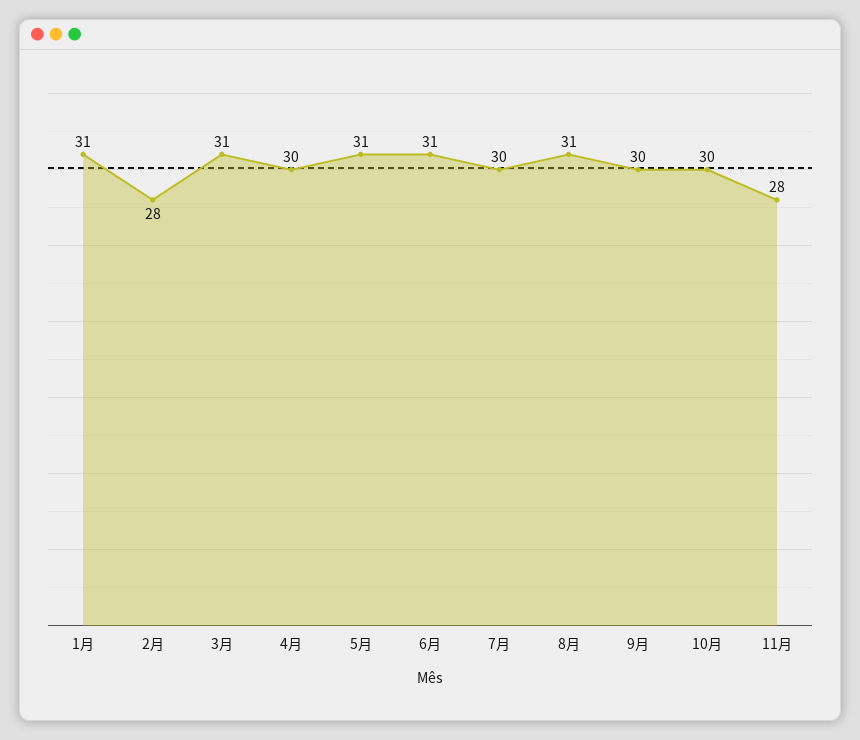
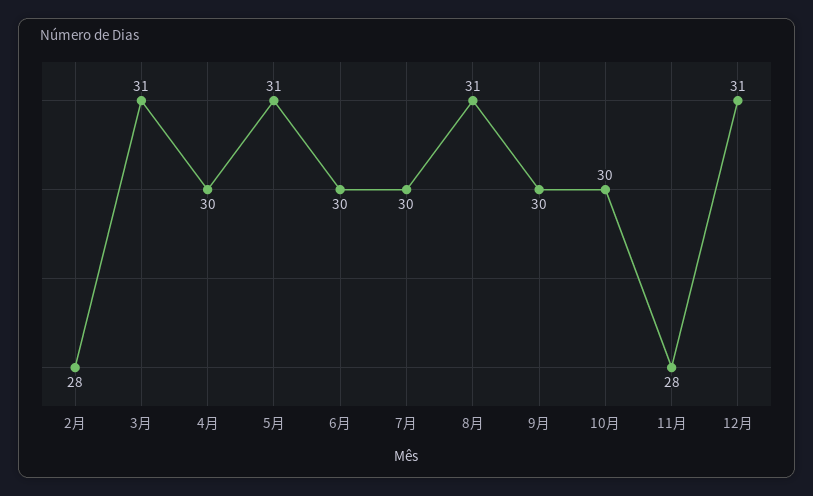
1月: 31 -> none
6月: 31 -> 30
12月: none -> 31

